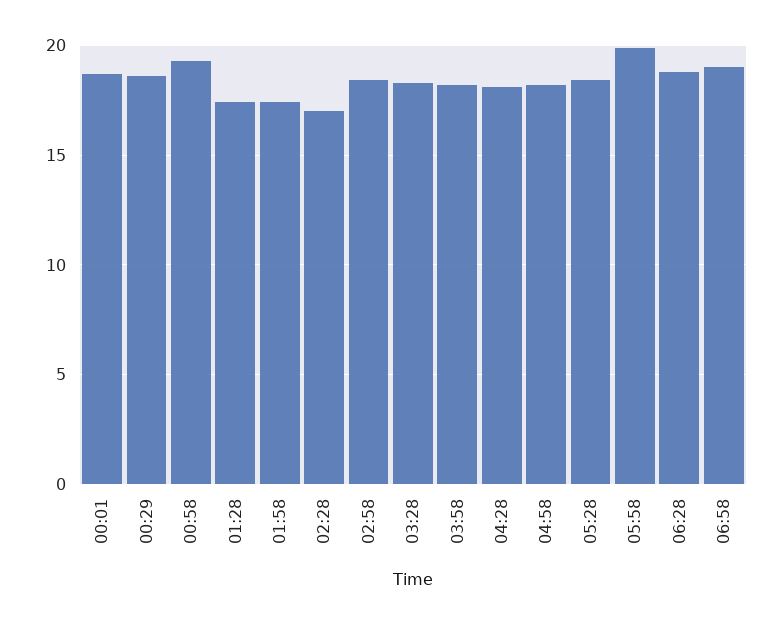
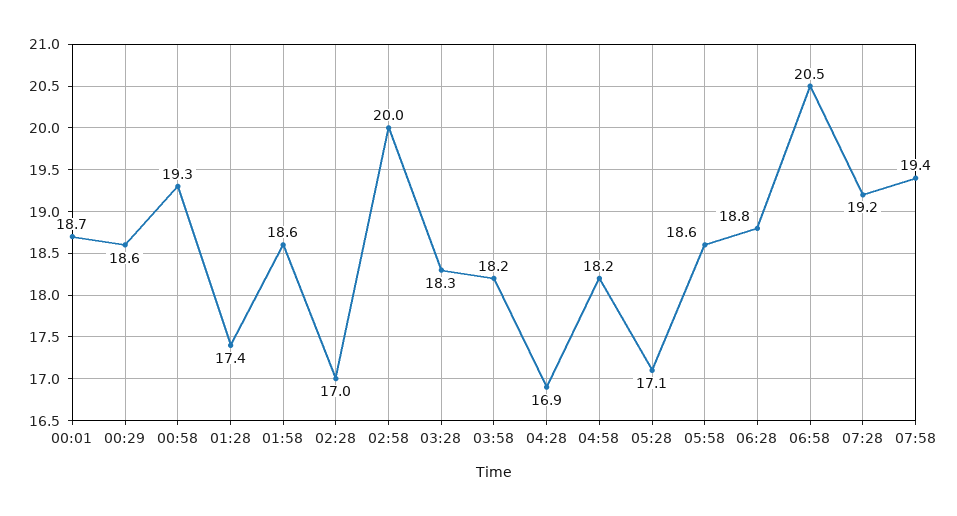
01:58: 17.5 -> 18.6
02:58: 18.5 -> 20
04:28: 18 -> 16.9
05:28: 18.5 -> 17.1
05:58: 20 -> 18.6
06:58: 19 -> 20.5
07:28: none -> 19.2
07:58: none -> 19.4

